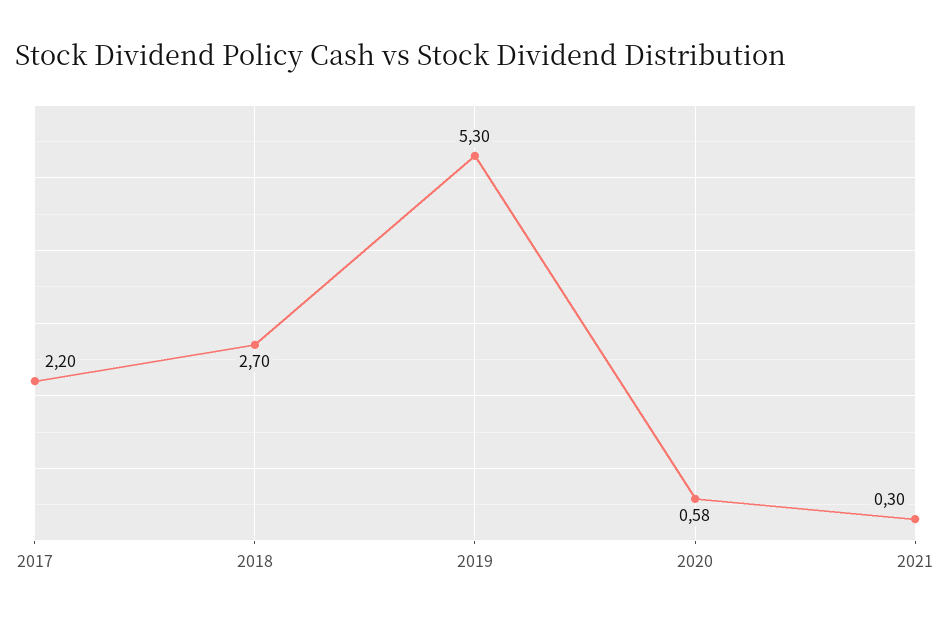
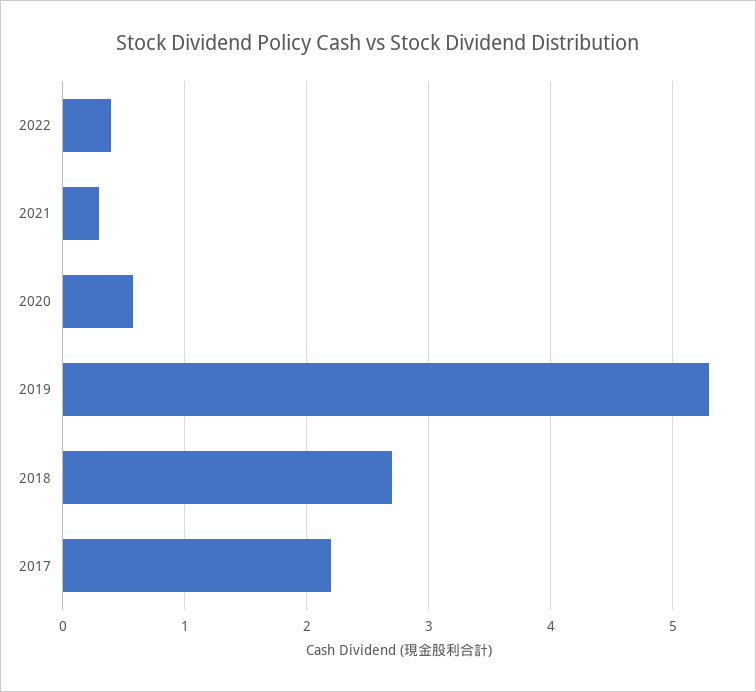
2022: none -> 0.4

